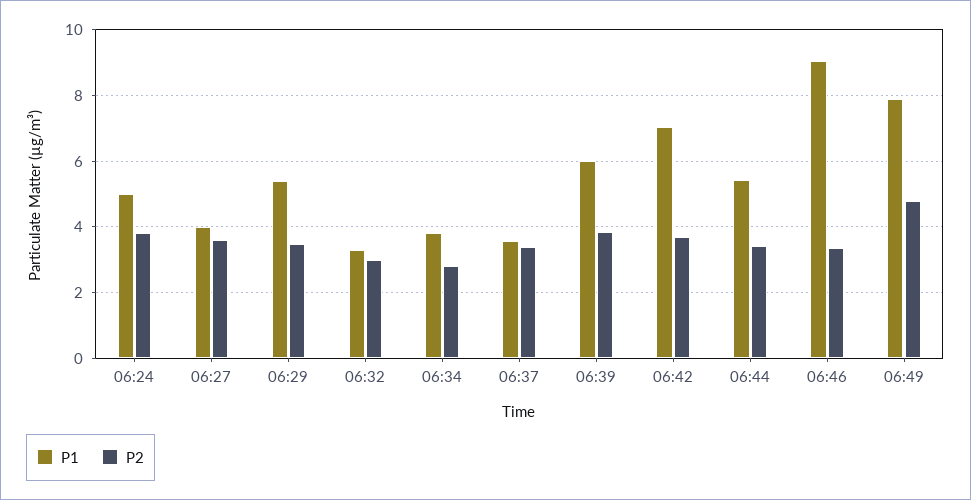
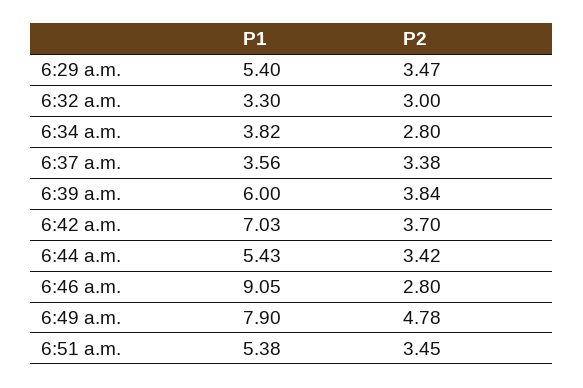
P1, 06:24: 5 -> none
P2, 06:24: 3.8 -> none
P1, 06:27: 4 -> none
P2, 06:27: 3.6 -> none
P2, 06:46: 3.4 -> 2.8
P1, 6:51 a.m.: none -> 5.38
P2, 6:51 a.m.: none -> 3.45

